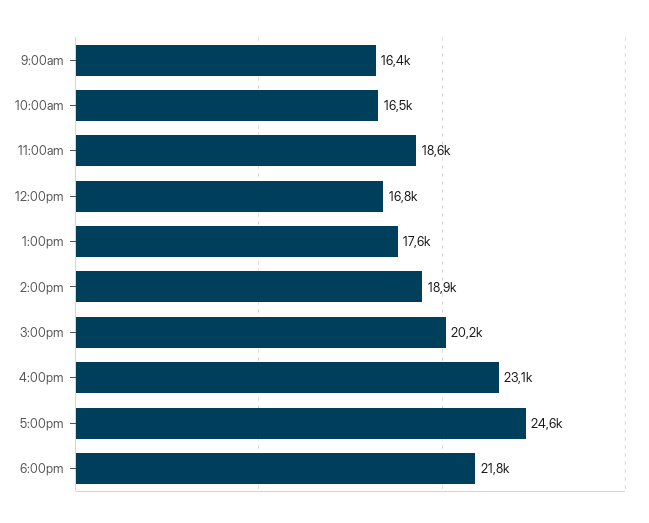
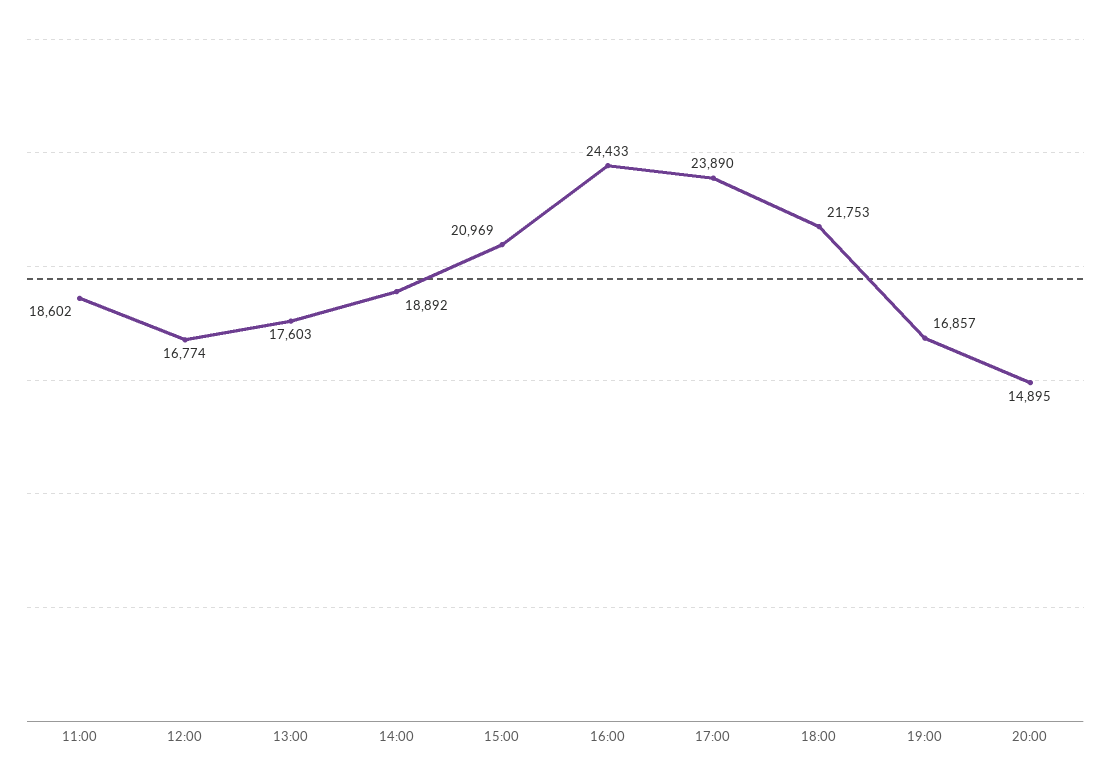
9:00am: 16400 -> none
10:00am: 16500 -> none
3:00pm: 20200 -> 20969
4:00pm: 23100 -> 24433
5:00pm: 24600 -> 23890
19:00: none -> 16857
20:00: none -> 14895

